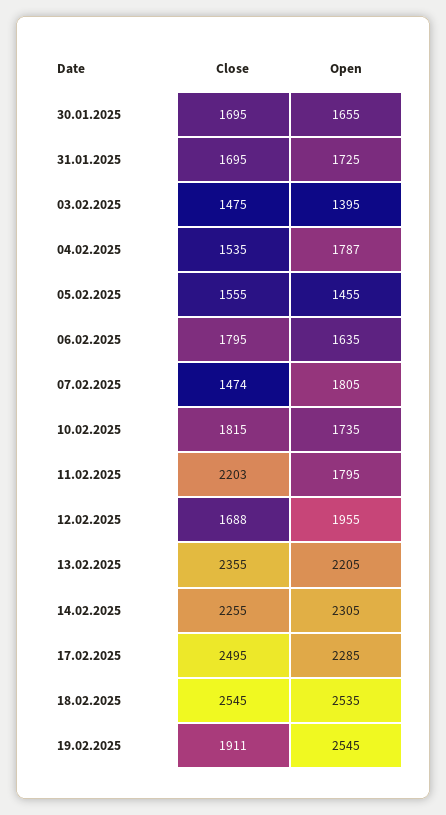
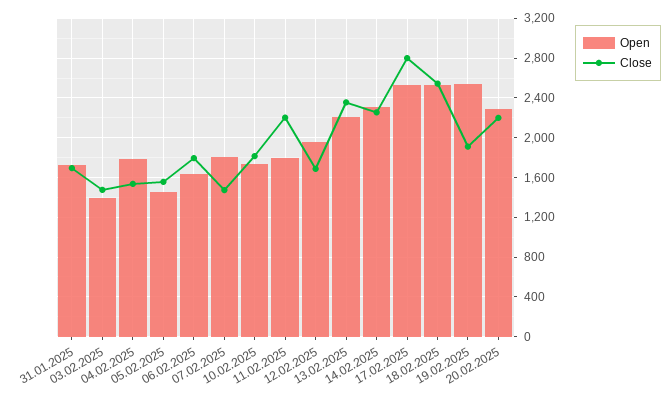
Close, 30.01.2025: 1695 -> none
Open, 30.01.2025: 1655 -> none
Close, 17.02.2025: 2495 -> 2800
Open, 17.02.2025: 2285 -> 2500
Open, 20.02.2025: none -> 2300
Close, 20.02.2025: none -> 2200

